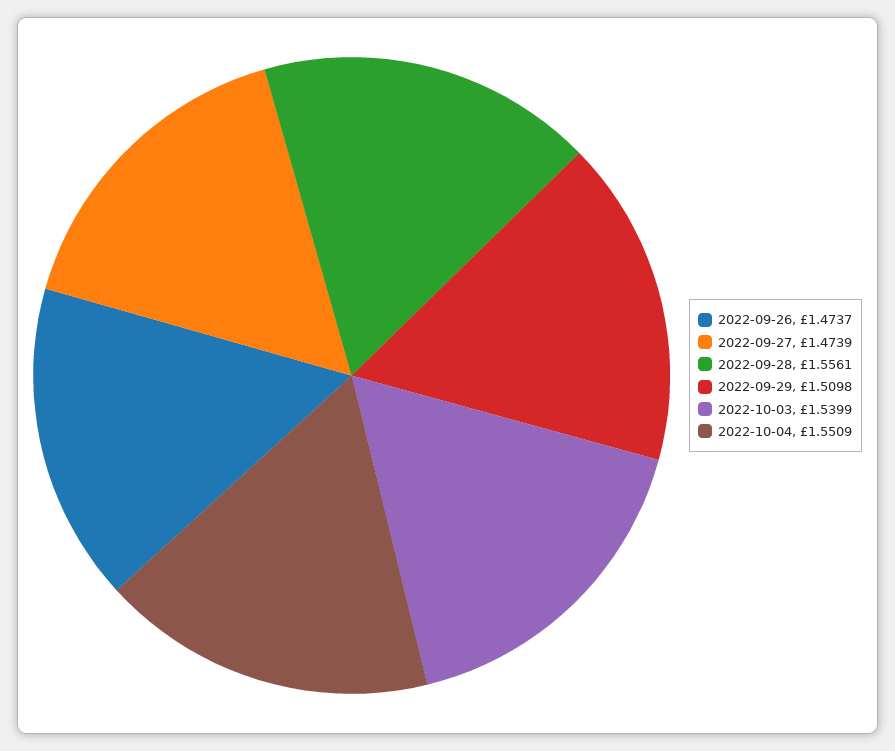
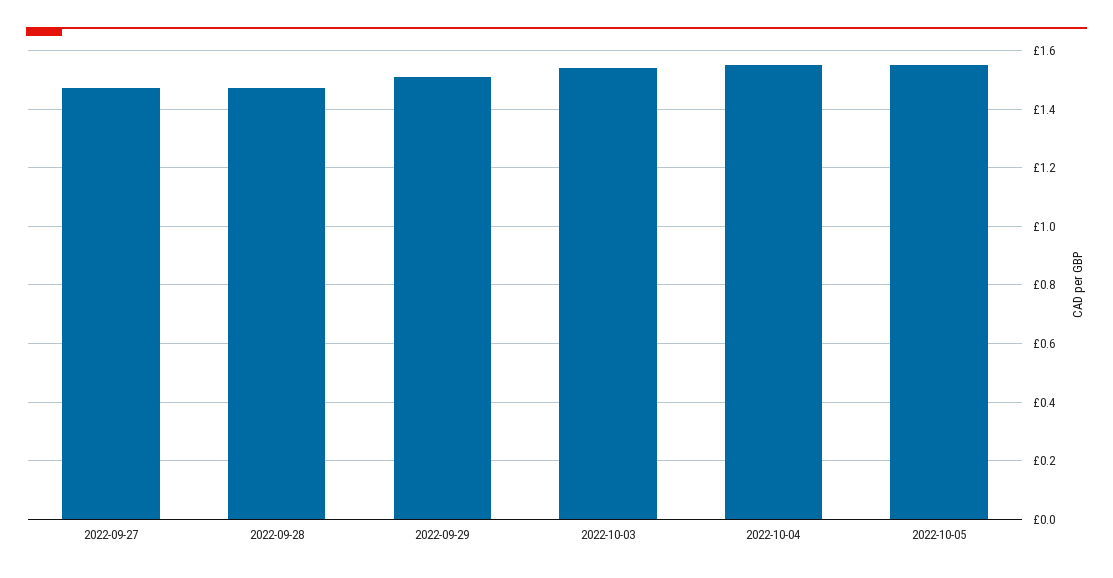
2022-09-26: 1.4737 -> none
2022-09-28: 1.5561 -> 1.475
2022-10-05: none -> 1.55

